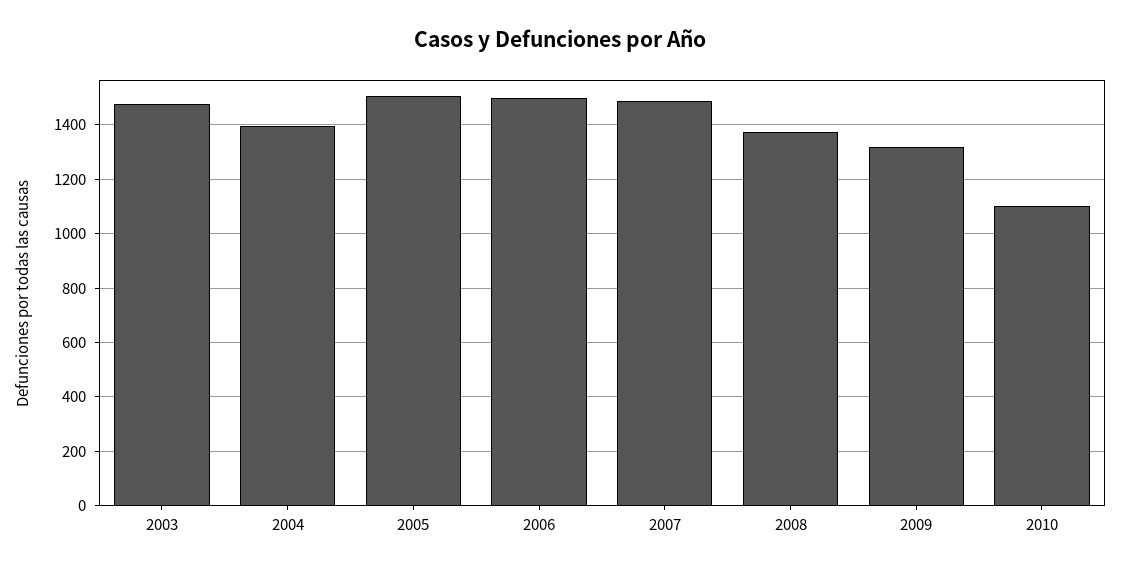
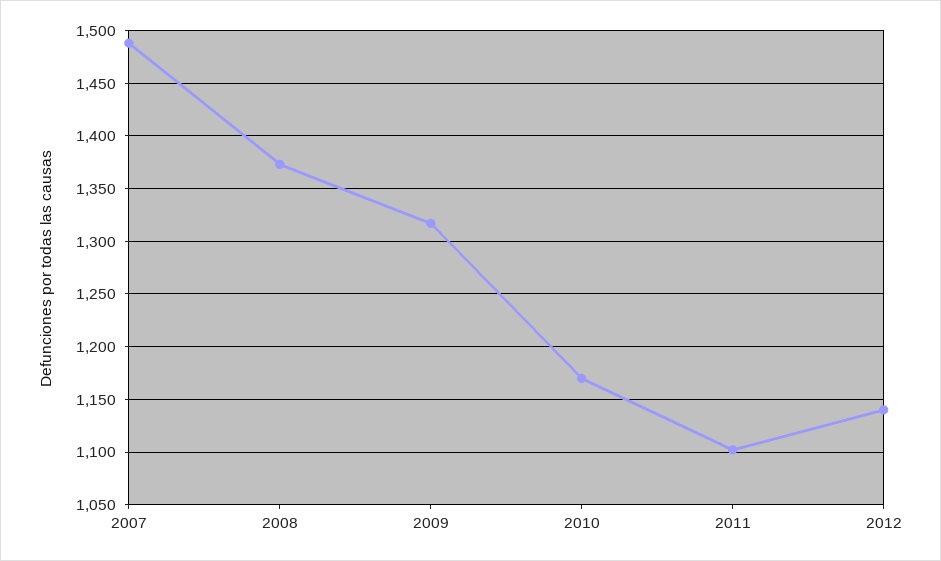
2003: 1475 -> none
2004: 1400 -> none
2005: 1500 -> none
2006: 1500 -> none
2010: 1100 -> 1170
2011: none -> 1100
2012: none -> 1140

